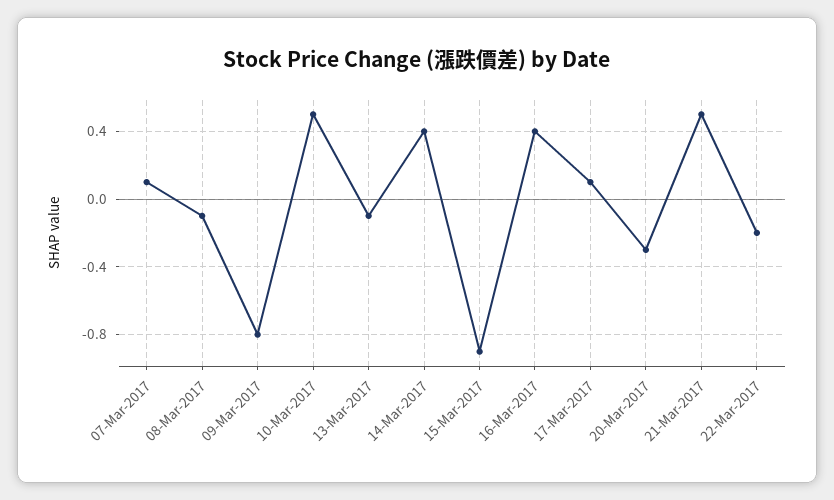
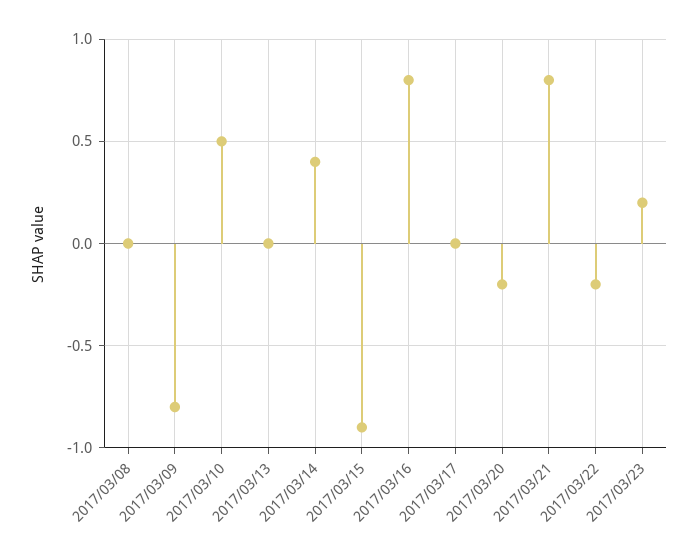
07-Mar-2017: 0.1 -> none
08-Mar-2017: -0.1 -> 0
13-Mar-2017: -0.1 -> 0
16-Mar-2017: 0.4 -> 0.8
17-Mar-2017: 0.1 -> 0
20-Mar-2017: -0.3 -> -0.2
21-Mar-2017: 0.5 -> 0.8
2017/03/23: none -> 0.2

